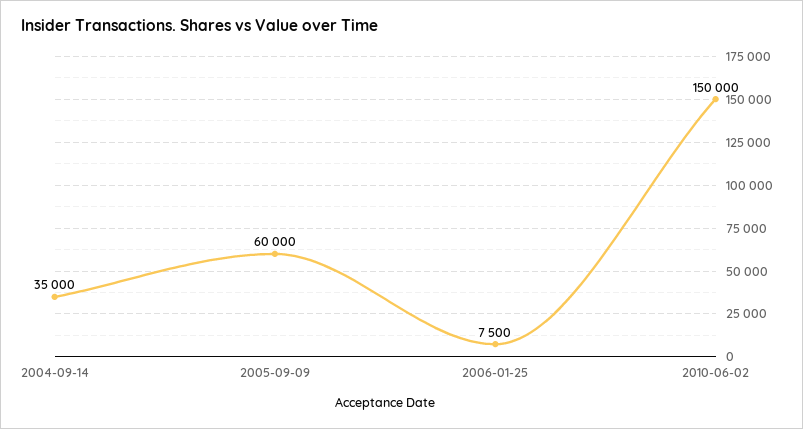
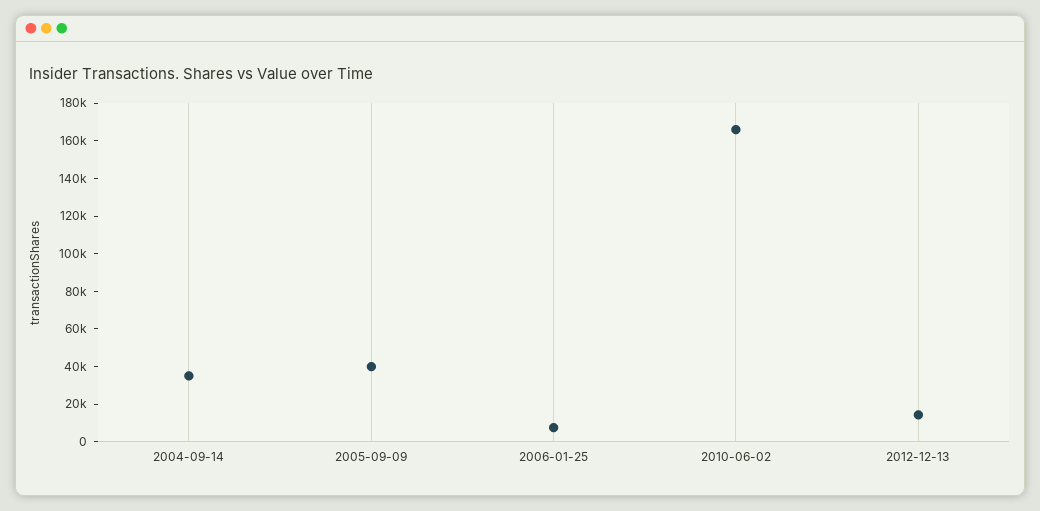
2005-09-09: 60000 -> 40000
2010-06-02: 150000 -> 165000
2012-12-13: none -> 15000

